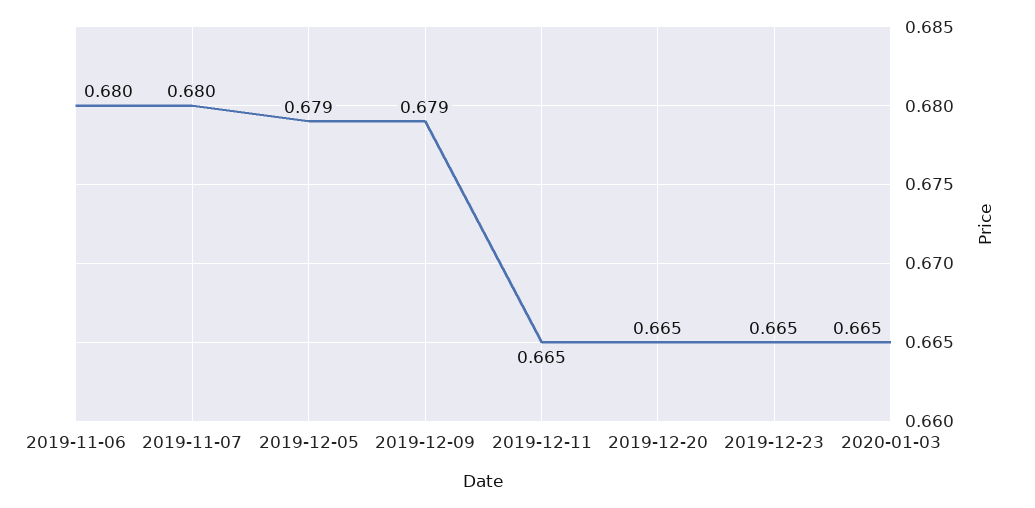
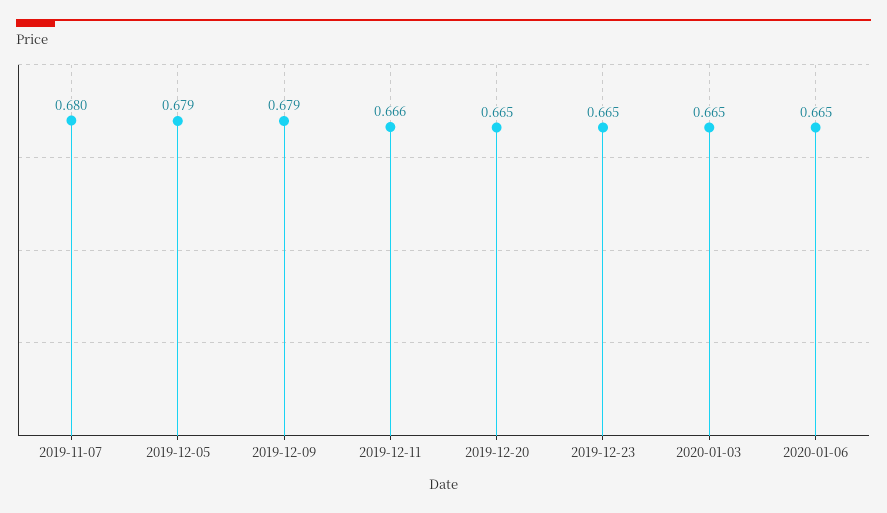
2019-11-06: 0.68 -> none
2019-12-11: 0.665 -> 0.666
2020-01-06: none -> 0.665

